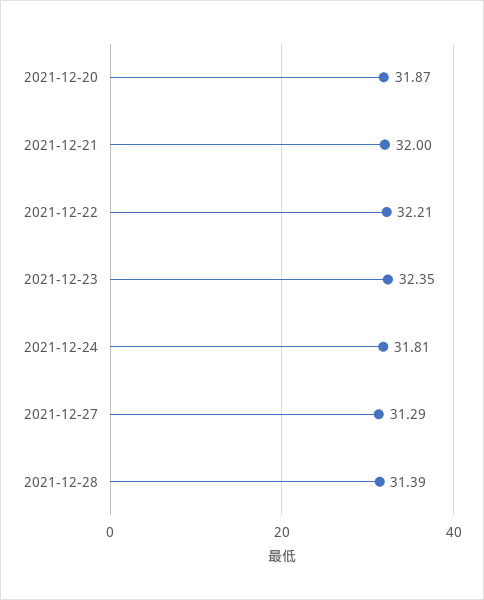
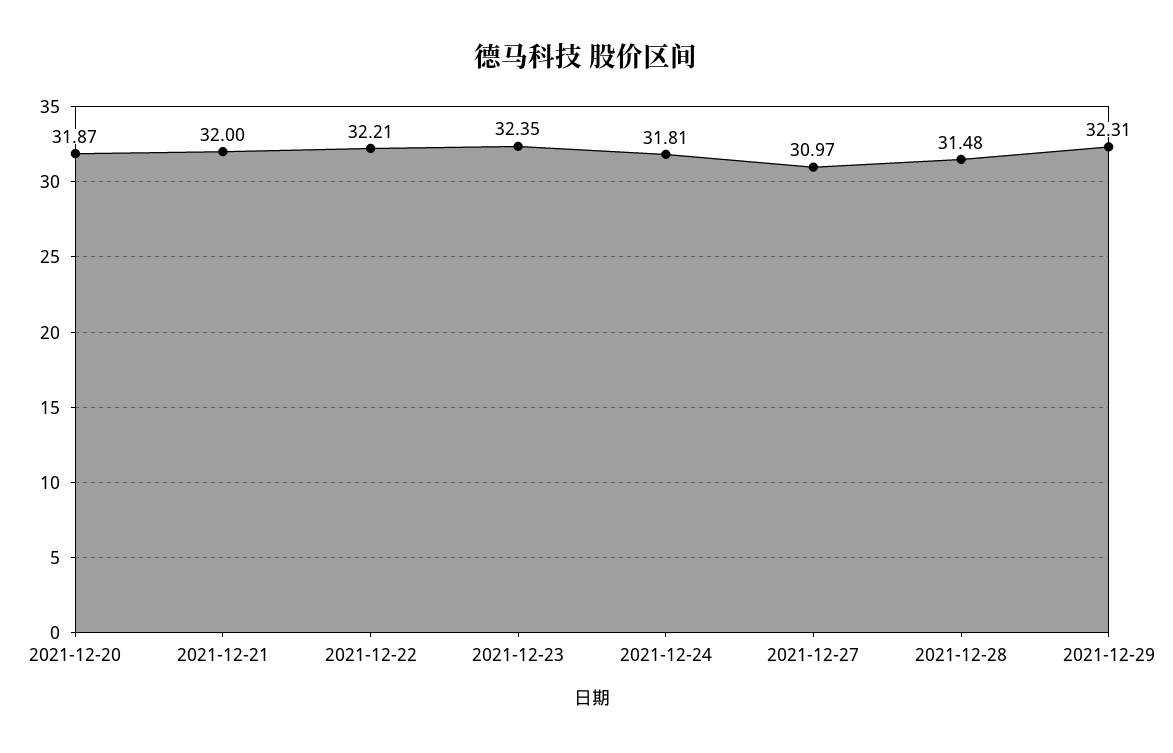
2021-12-27: 31.29 -> 30.97
2021-12-28: 31.39 -> 31.48
2021-12-29: none -> 32.31

